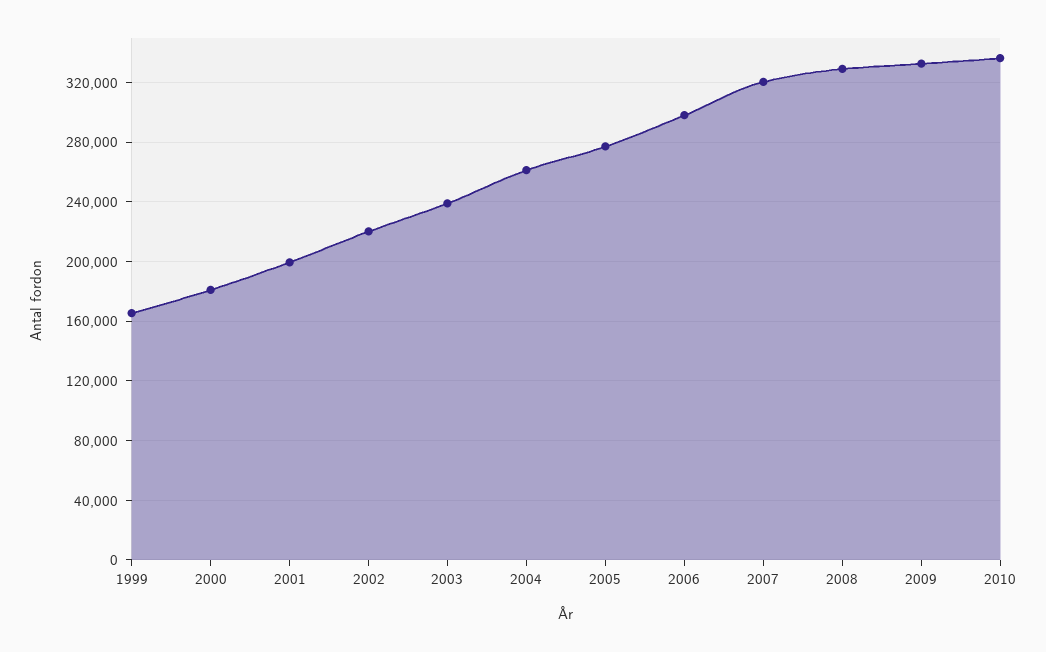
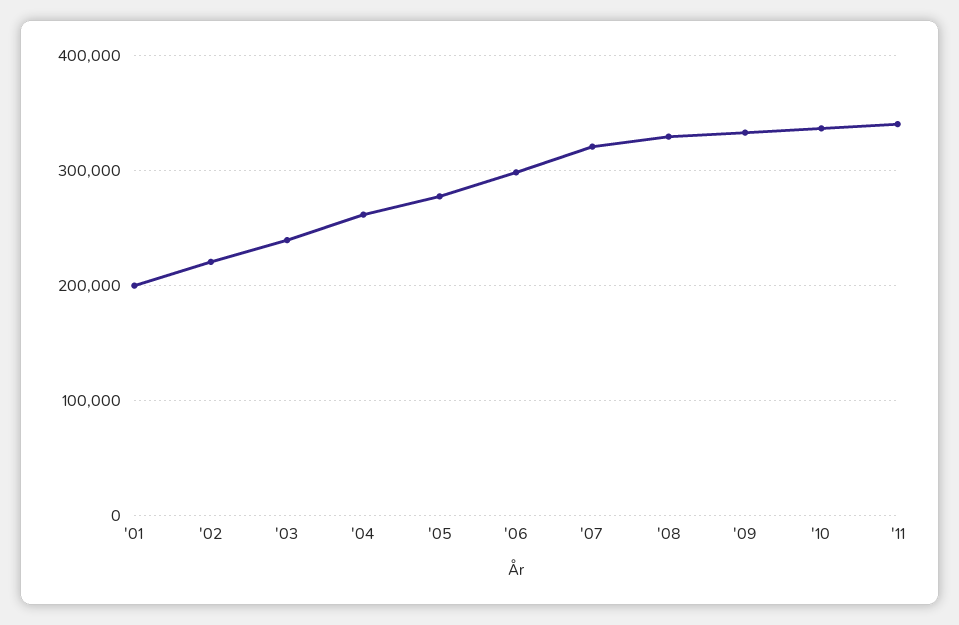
1999: 165000 -> none
2000: 180000 -> none
'11: none -> 340000

